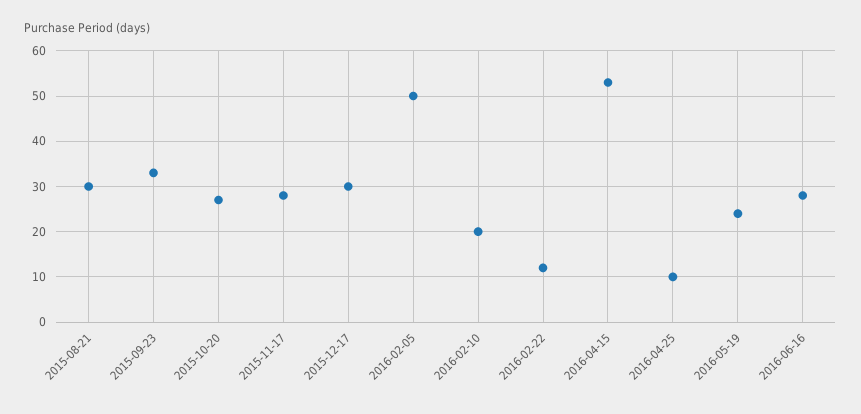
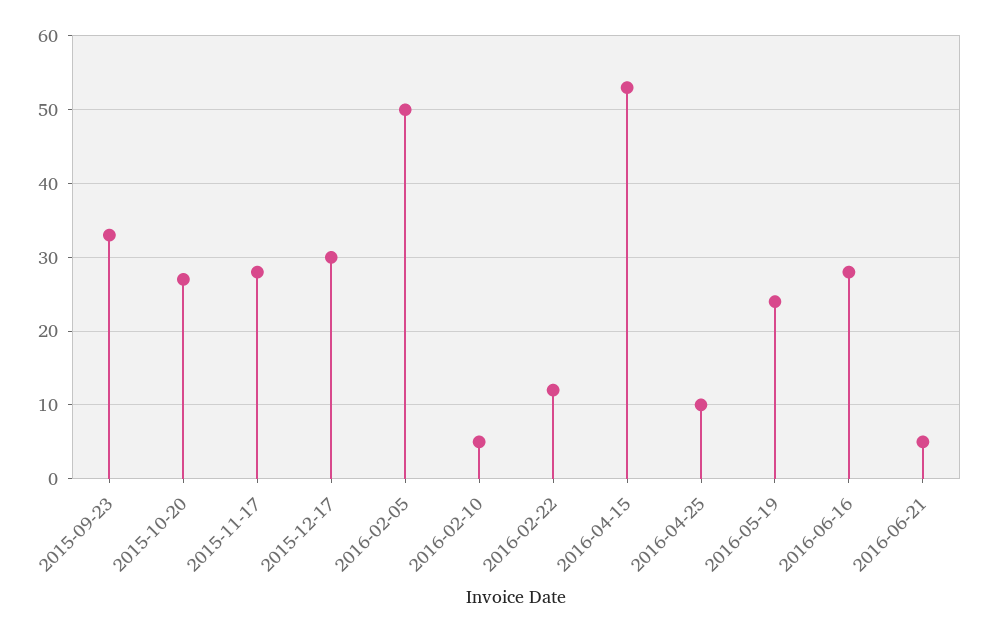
2015-08-21: 30 -> none
2016-02-10: 20 -> 5
2016-06-21: none -> 5

